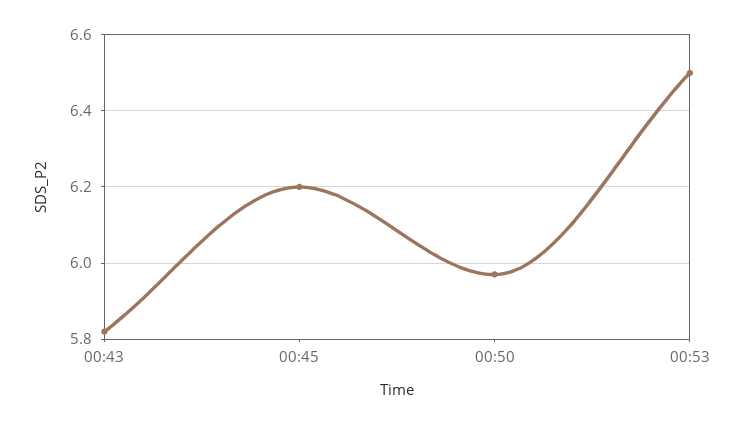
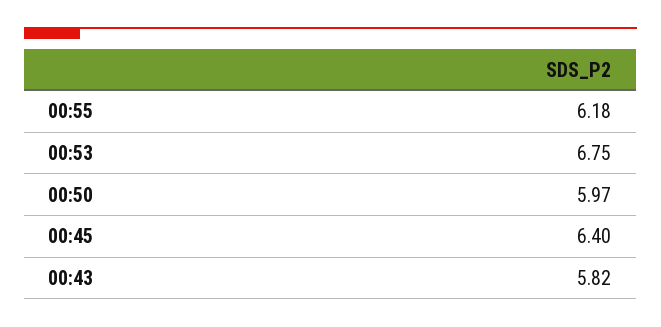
00:45: 6.2 -> 6.4
00:53: 6.5 -> 6.75
00:55: none -> 6.18

